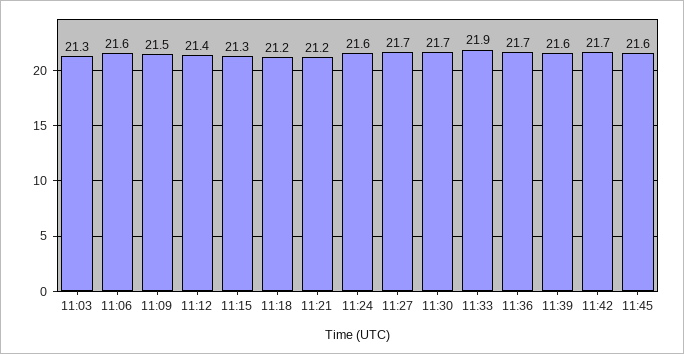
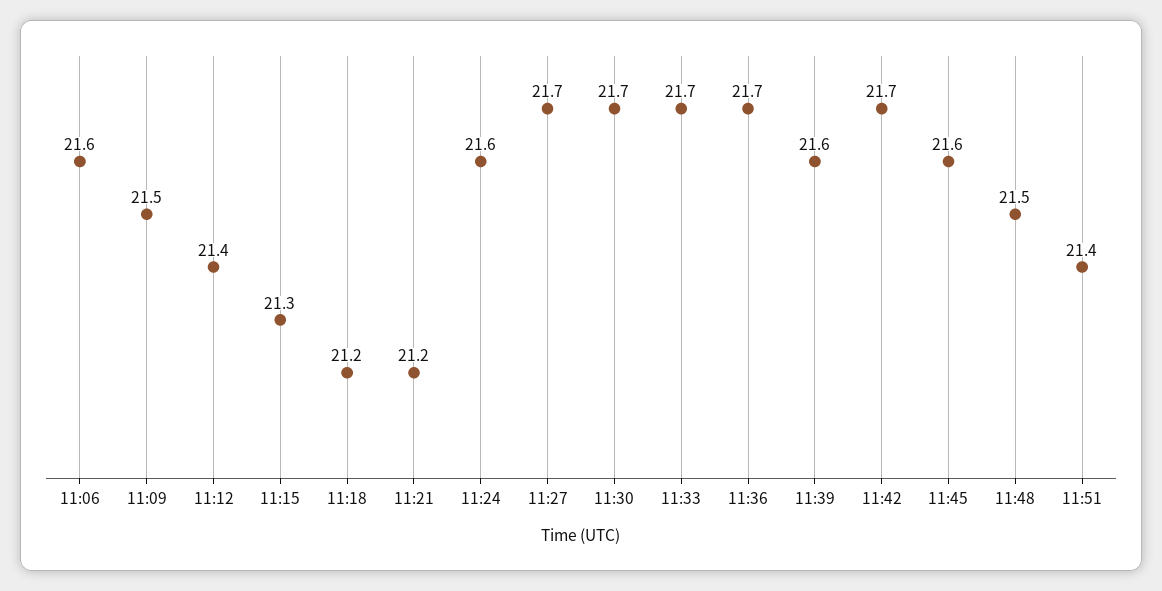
11:03: 21.3 -> none
11:33: 21.9 -> 21.7
11:48: none -> 21.5
11:51: none -> 21.4

